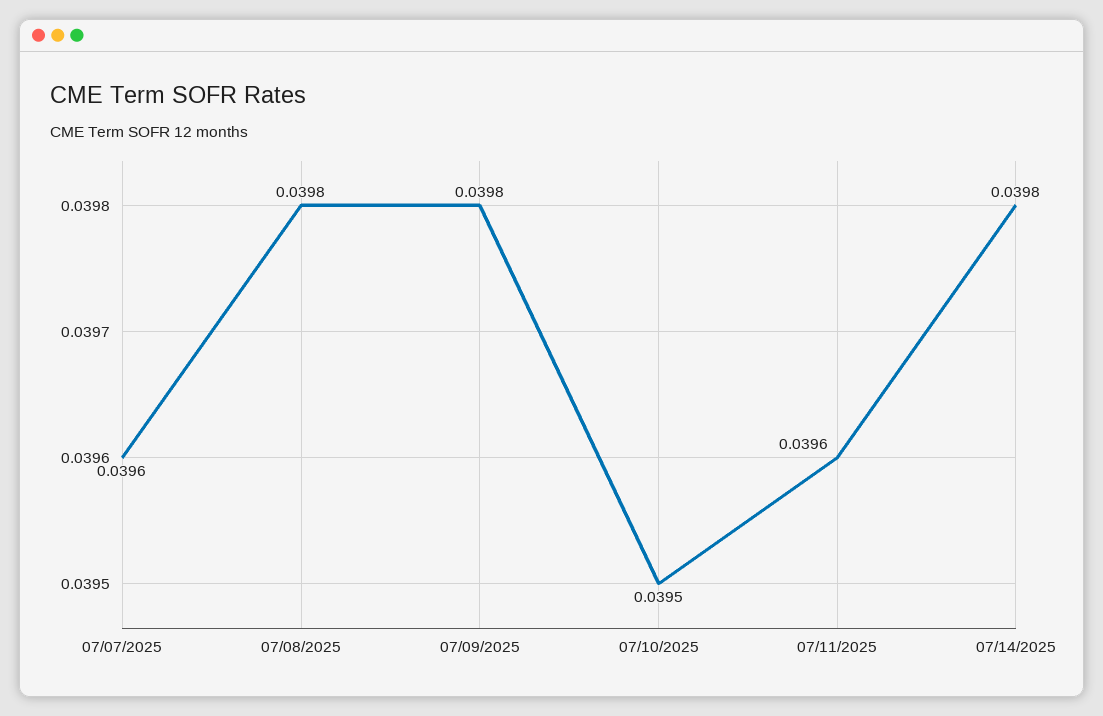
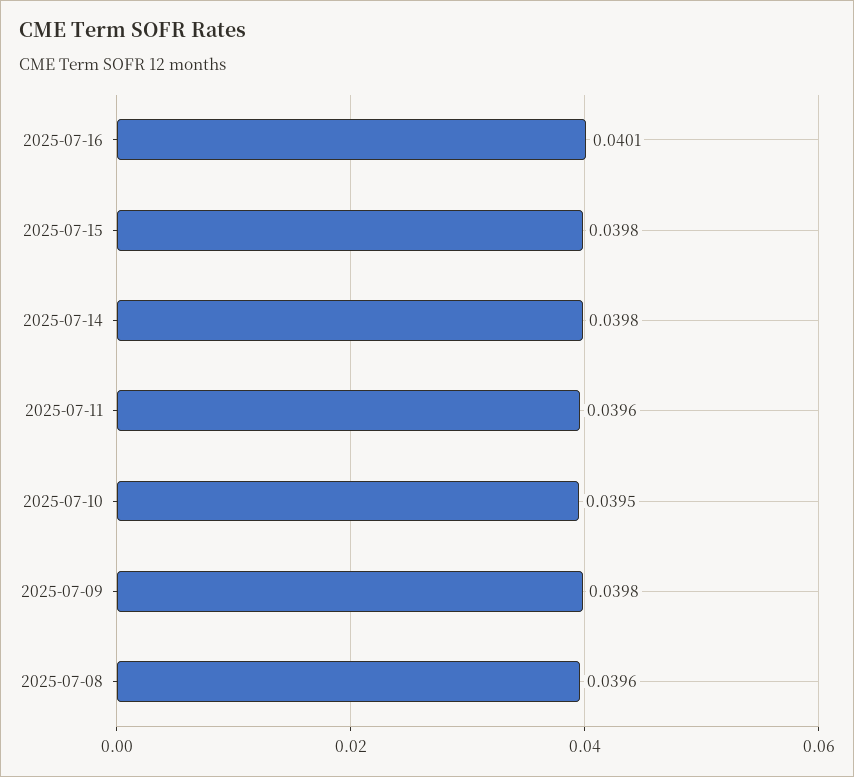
07/07/2025: 0.0396 -> none
07/08/2025: 0.0398 -> 0.0396
2025-07-16: none -> 0.0401
2025-07-15: none -> 0.0398

